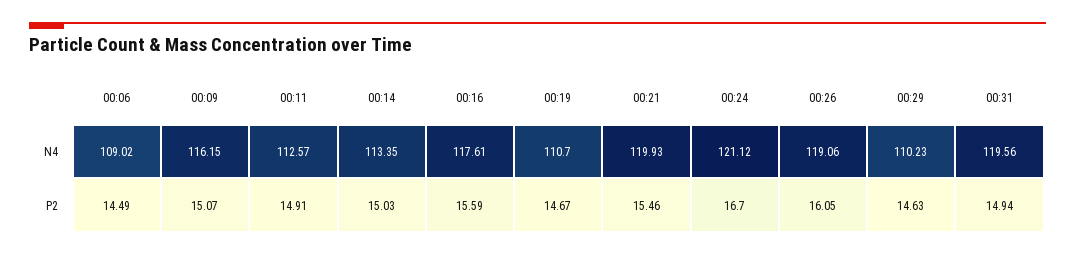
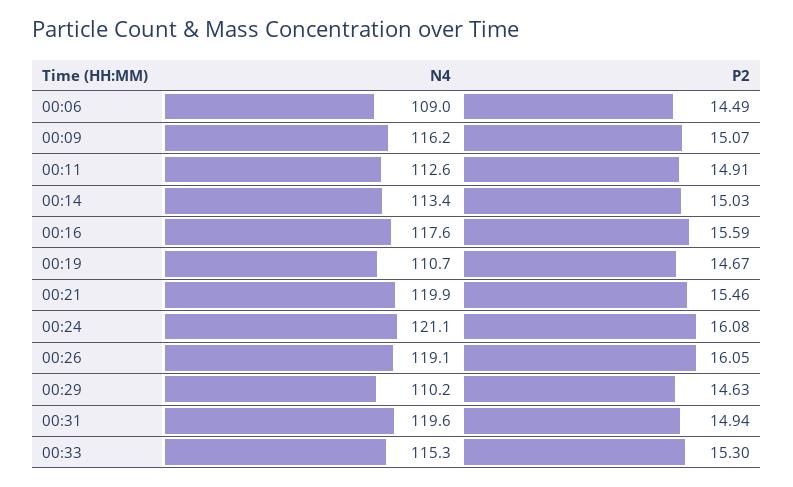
00:24, P2: 16.7 -> 16.08
00:33, N4: none -> 115.3
00:33, P2: none -> 15.3

